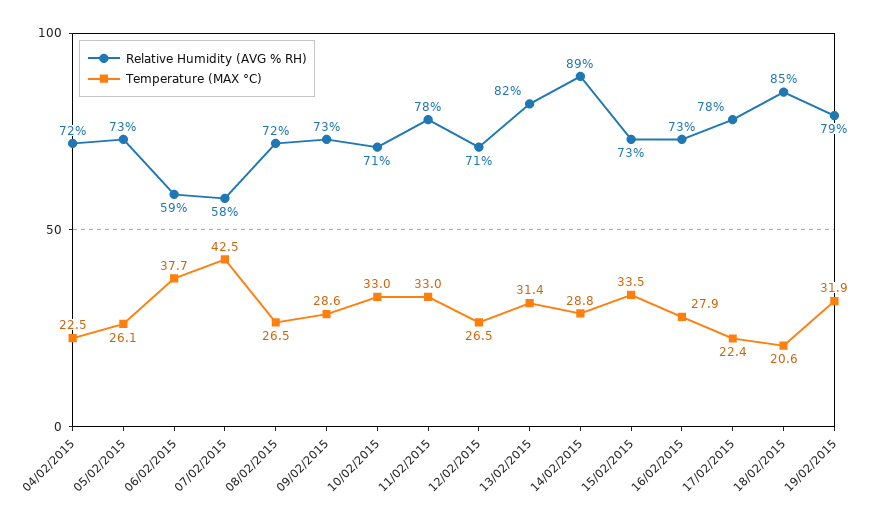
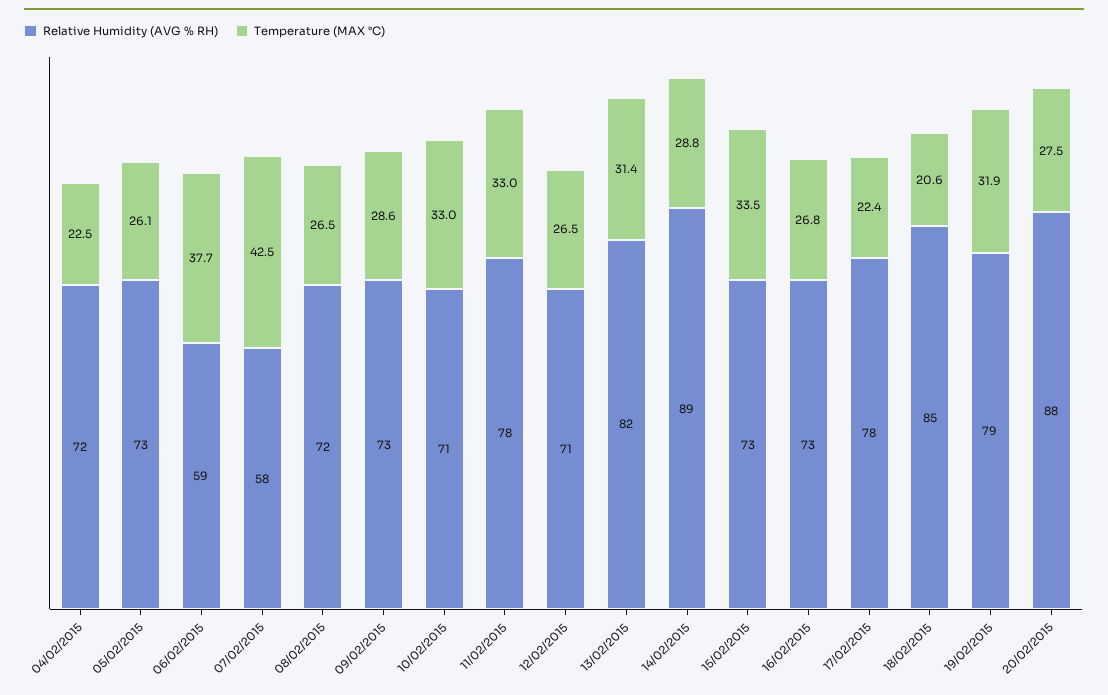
Temperature (MAX °C), 16/02/2015: 27.9 -> 26.8
Relative Humidity (AVG % RH), 20/02/2015: none -> 88
Temperature (MAX °C), 20/02/2015: none -> 27.5

